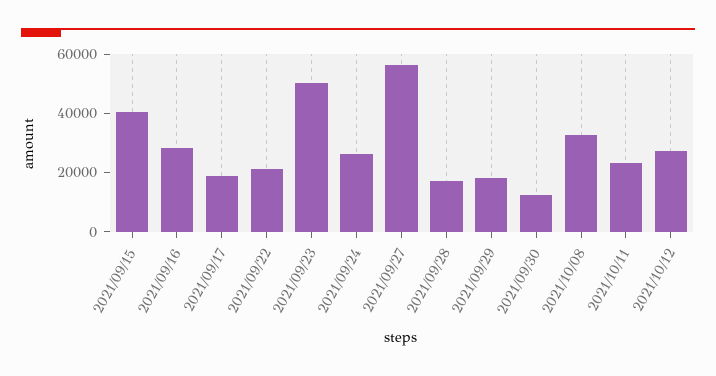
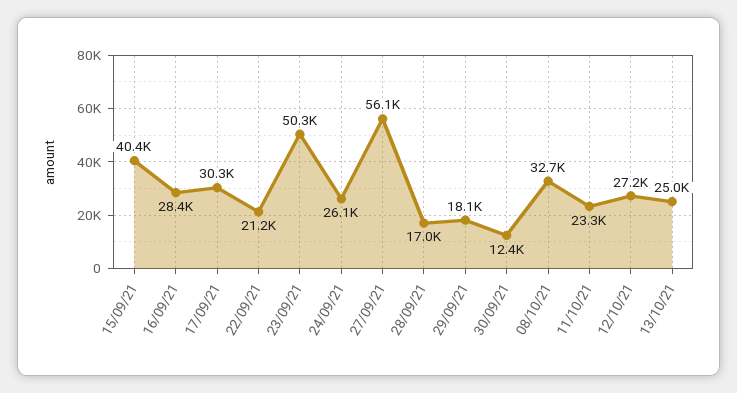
2021/09/17: 20000 -> 30300
13/10/21: none -> 25000

